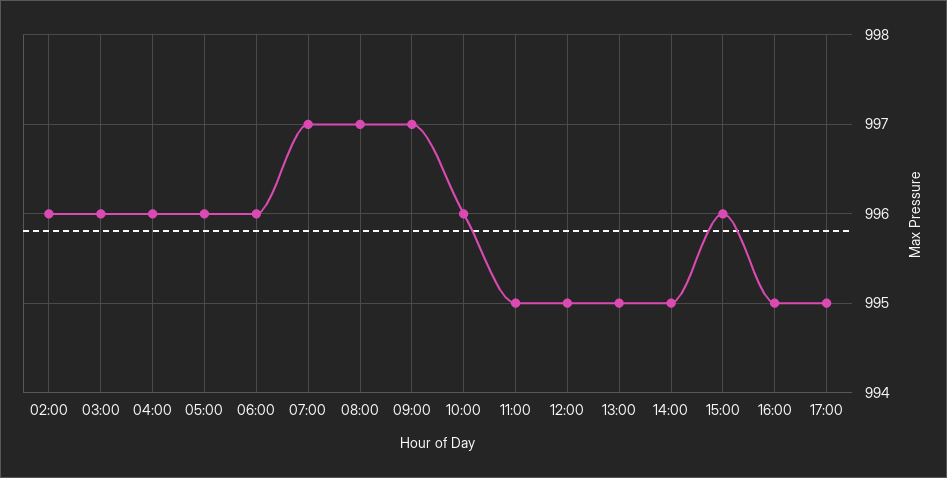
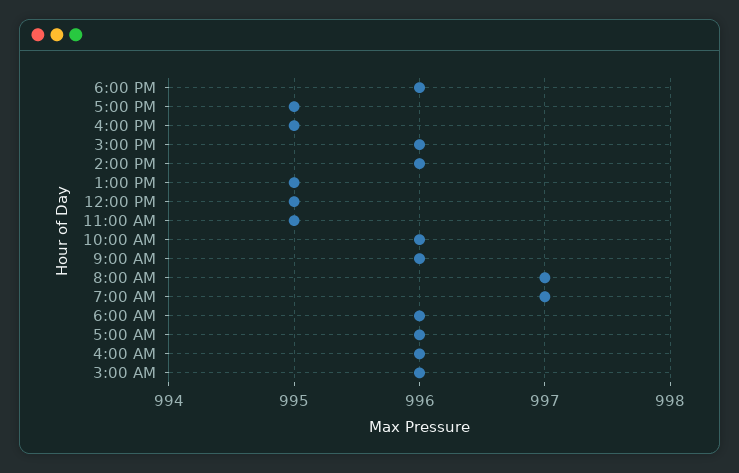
02:00: 996 -> none
09:00: 997 -> 996
14:00: 995 -> 996
6:00 PM: none -> 996

